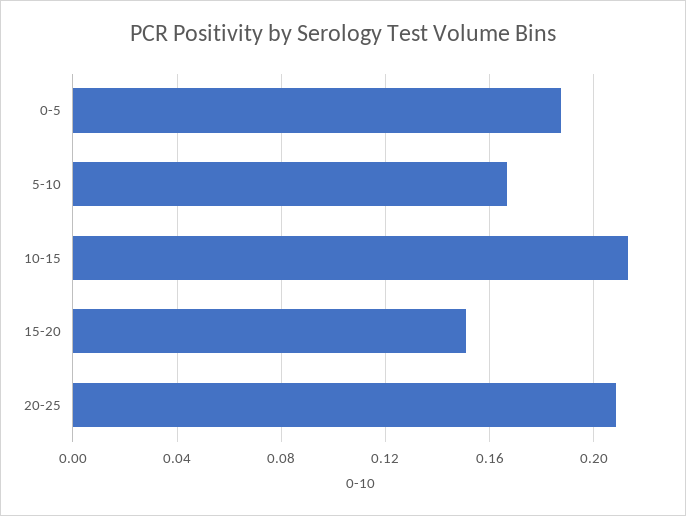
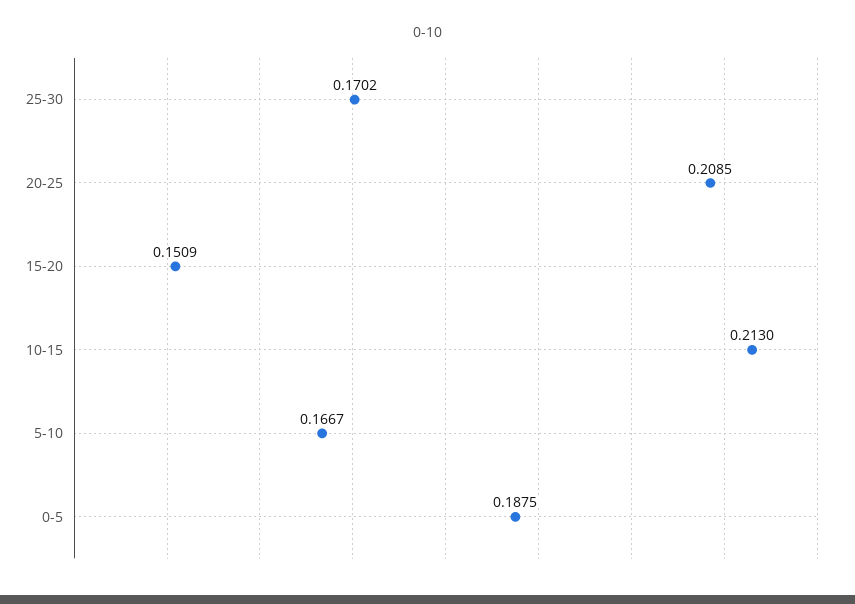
25-30: none -> 0.1702

